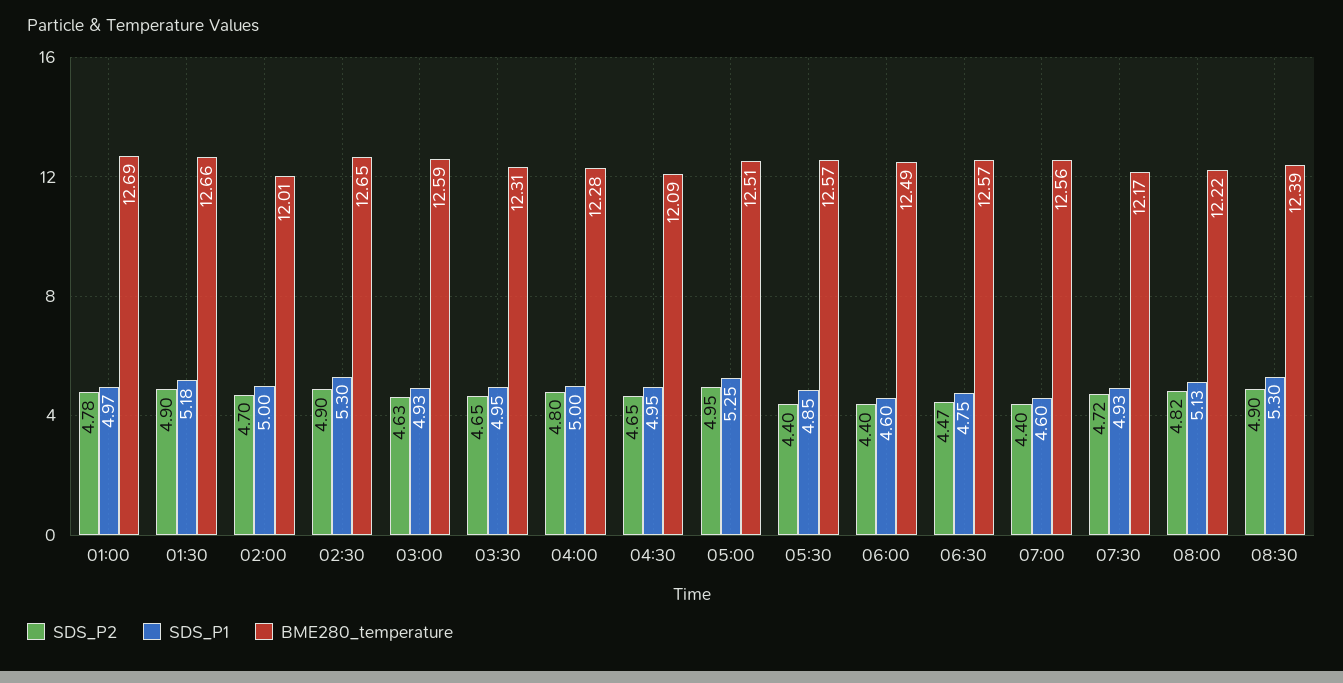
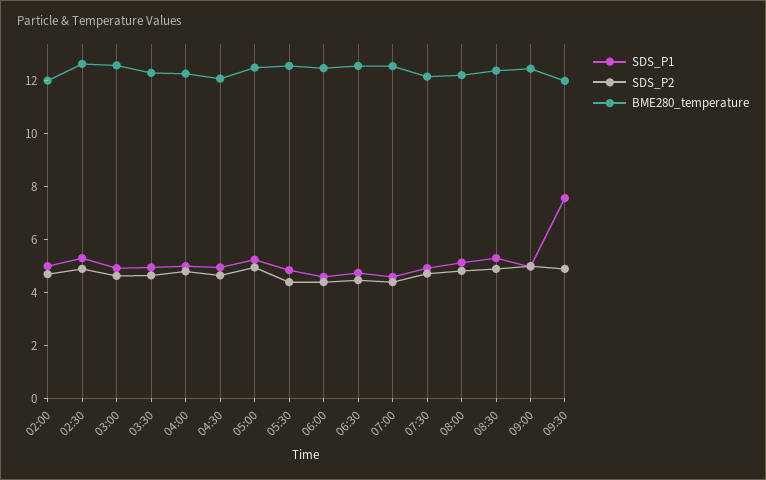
SDS_P2, 01:00: 4.78 -> none
SDS_P1, 01:00: 4.97 -> none
BME280_temperature, 01:00: 12.69 -> none
SDS_P2, 01:30: 4.9 -> none
SDS_P1, 01:30: 5.18 -> none
BME280_temperature, 01:30: 12.66 -> none
SDS_P1, 09:00: none -> 5
SDS_P2, 09:00: none -> 5
BME280_temperature, 09:00: none -> 12.5
SDS_P1, 09:30: none -> 7.5
SDS_P2, 09:30: none -> 5
BME280_temperature, 09:30: none -> 12

